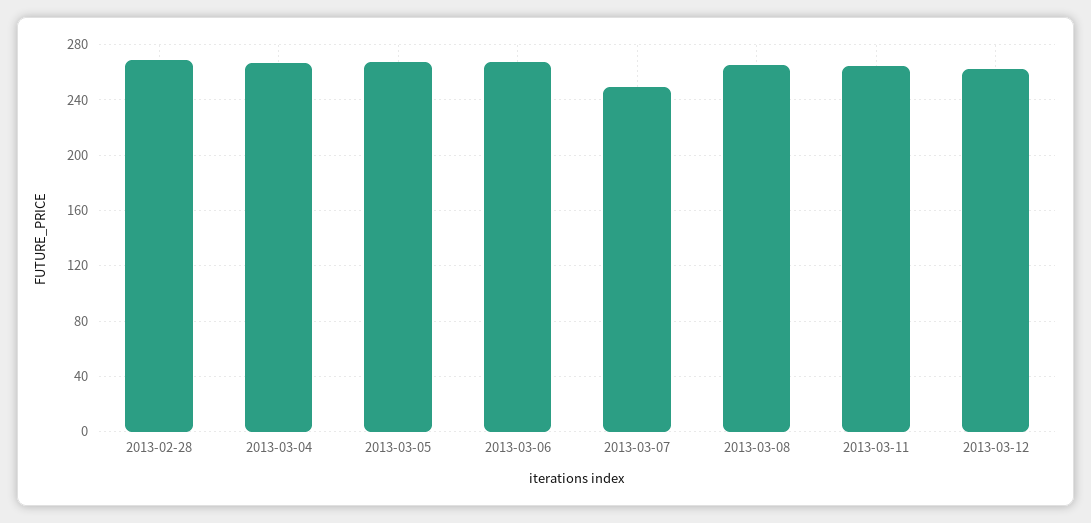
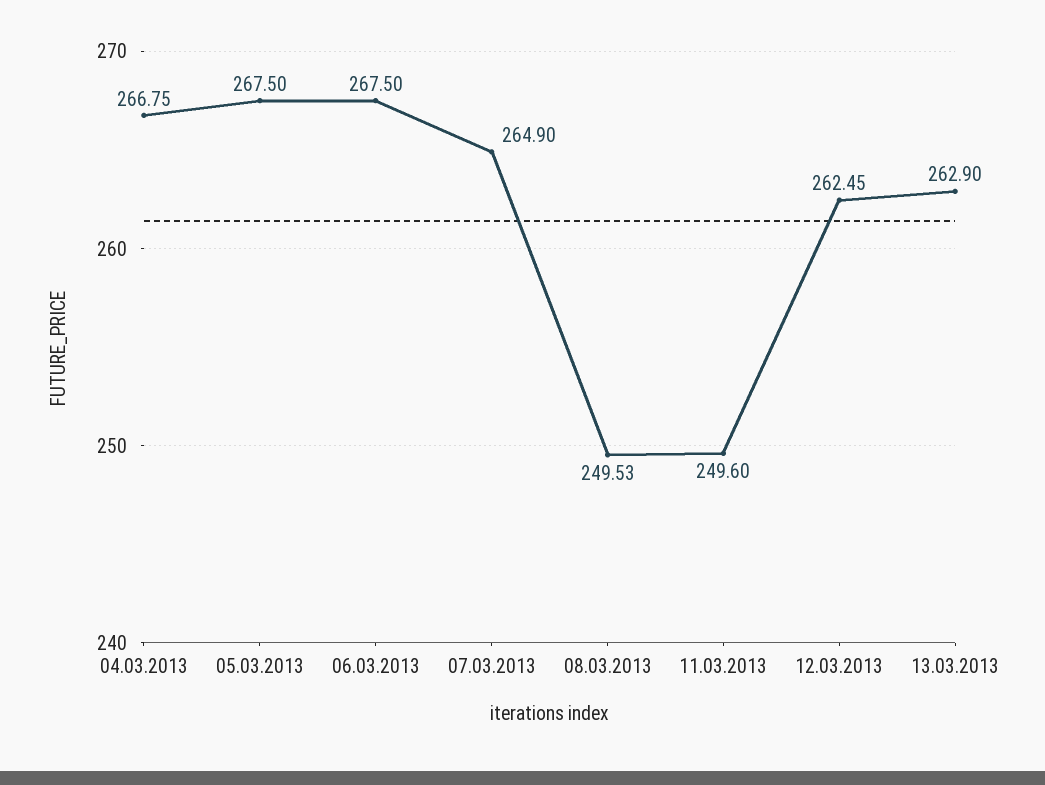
2013-02-28: 270 -> none
2013-03-07: 250 -> 264.9
2013-03-08: 265 -> 249.53
2013-03-11: 265 -> 249.6
13.03.2013: none -> 262.9

